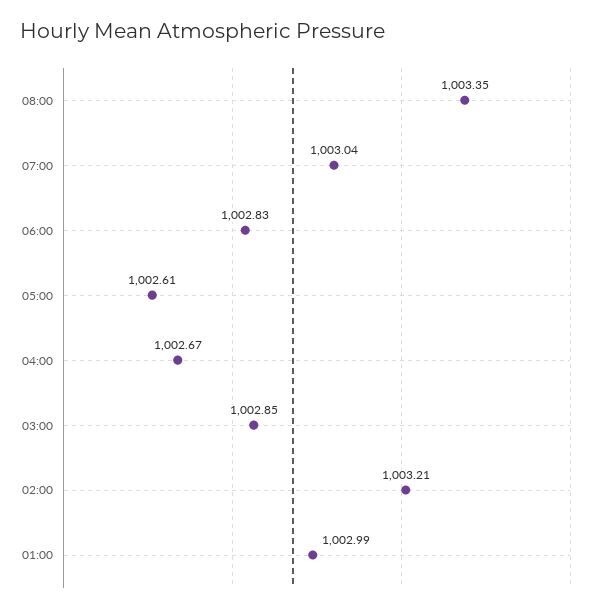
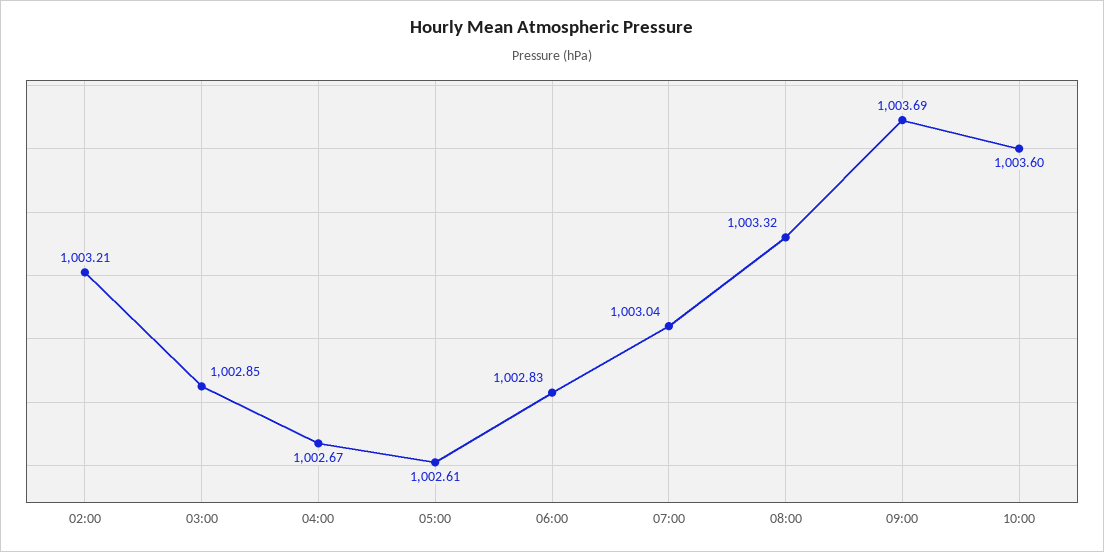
08:00: 1003.35 -> 1003.32
01:00: 1002.99 -> none
09:00: none -> 1003.69
10:00: none -> 1003.6

